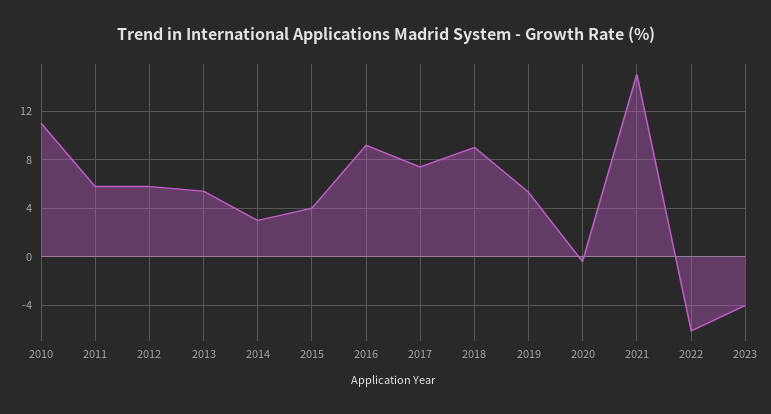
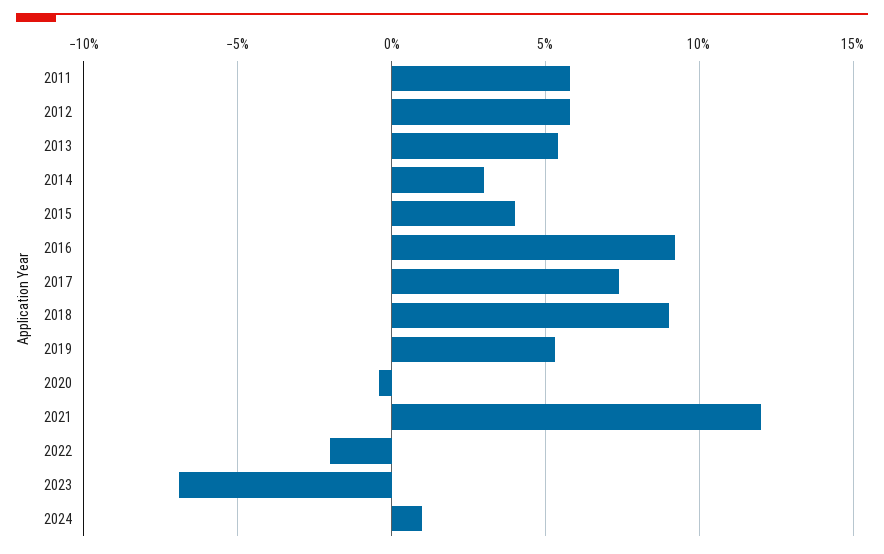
2010: 11 -> none
2021: 15 -> 12
2022: -6 -> -2
2023: -4 -> -7
2024: none -> 1

